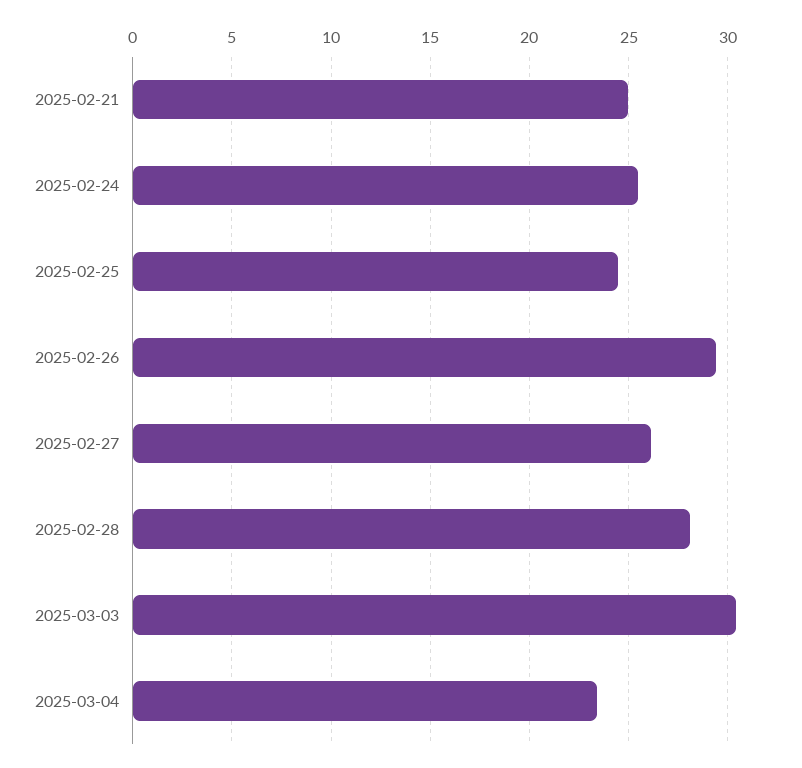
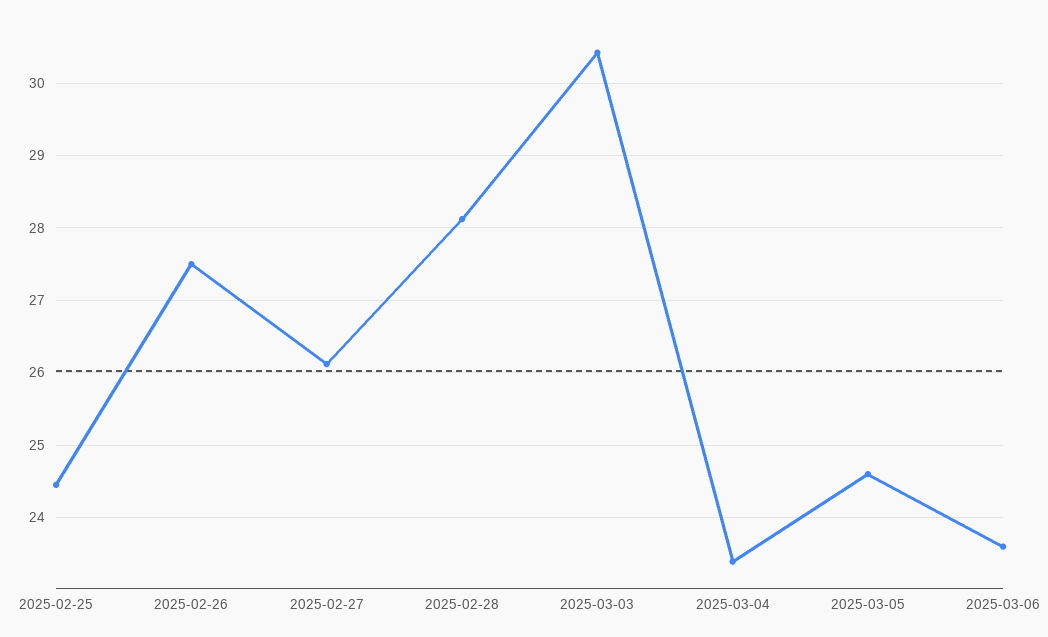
2025-02-21: 25 -> none
2025-02-24: 25.5 -> none
2025-02-26: 29.5 -> 27.5
2025-03-05: none -> 24.6
2025-03-06: none -> 23.6

